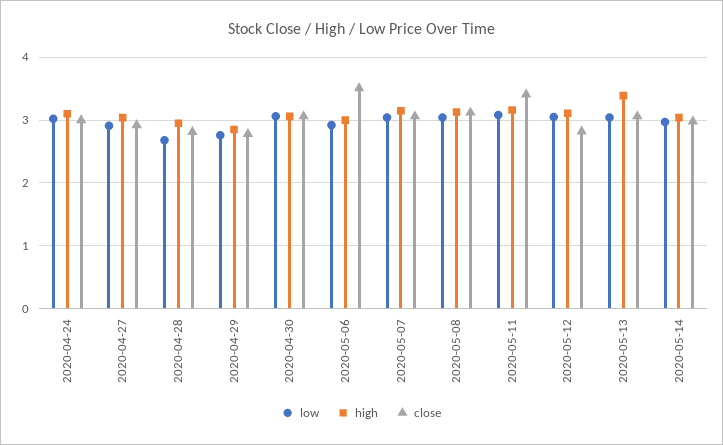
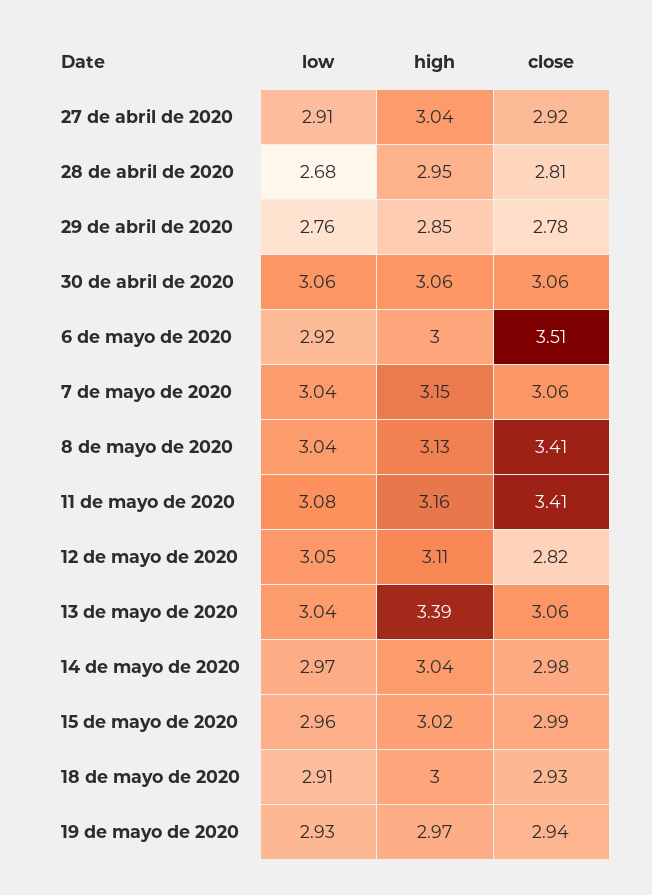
low, 2020-04-24: 3 -> none
high, 2020-04-24: 3.1 -> none
close, 2020-04-24: 3 -> none
close, 2020-05-08: 3.1 -> 3.41
low, 15 de mayo de 2020: none -> 2.96
high, 15 de mayo de 2020: none -> 3.02
close, 15 de mayo de 2020: none -> 2.99
low, 18 de mayo de 2020: none -> 2.91
high, 18 de mayo de 2020: none -> 3
close, 18 de mayo de 2020: none -> 2.93
low, 19 de mayo de 2020: none -> 2.93
high, 19 de mayo de 2020: none -> 2.97
close, 19 de mayo de 2020: none -> 2.94

